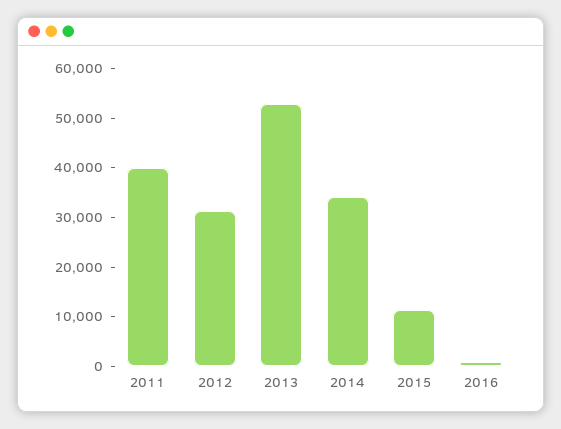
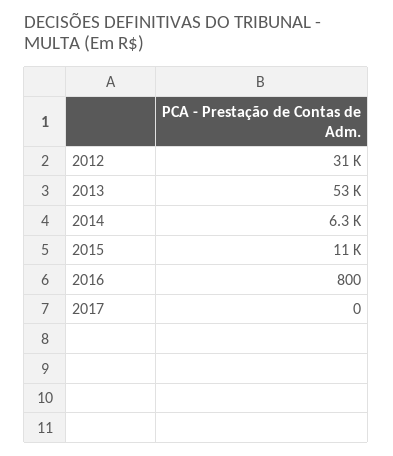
2011: 40000 -> none
2014: 34000 -> 6300
2017: none -> 0

